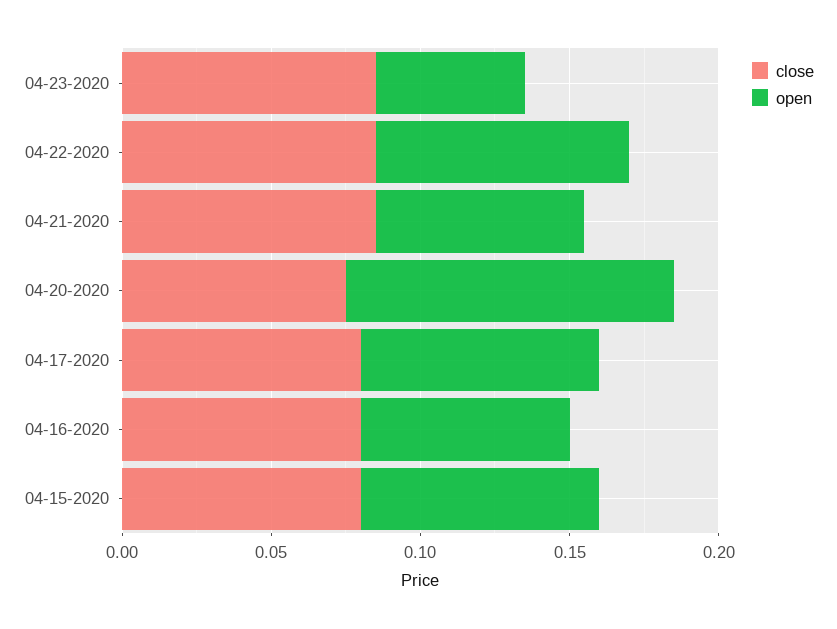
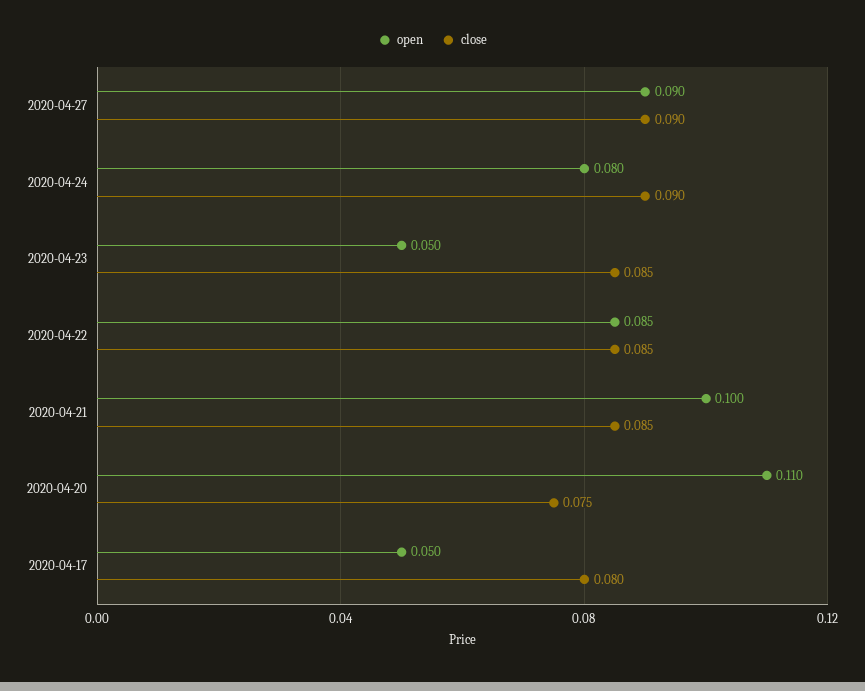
open, 04-21-2020: 0.07 -> 0.1
open, 04-17-2020: 0.08 -> 0.05
close, 04-16-2020: 0.08 -> none
open, 04-16-2020: 0.07 -> none
close, 04-15-2020: 0.08 -> none
open, 04-15-2020: 0.08 -> none
open, 2020-04-27: none -> 0.09
close, 2020-04-27: none -> 0.09
open, 2020-04-24: none -> 0.08
close, 2020-04-24: none -> 0.09

